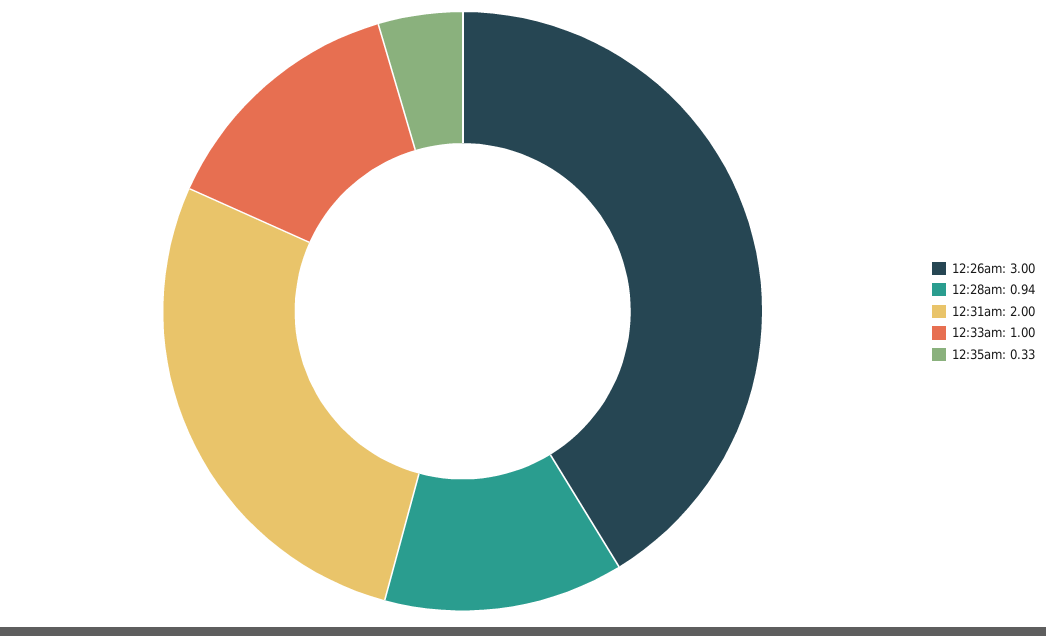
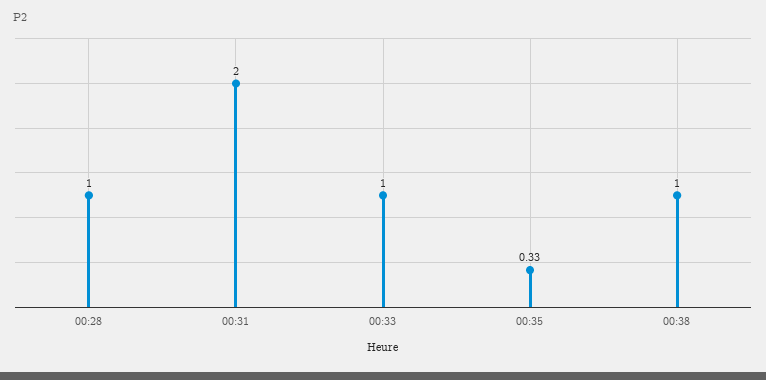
12:26am: 3 -> none
12:28am: 0.94 -> 1
00:38: none -> 1

